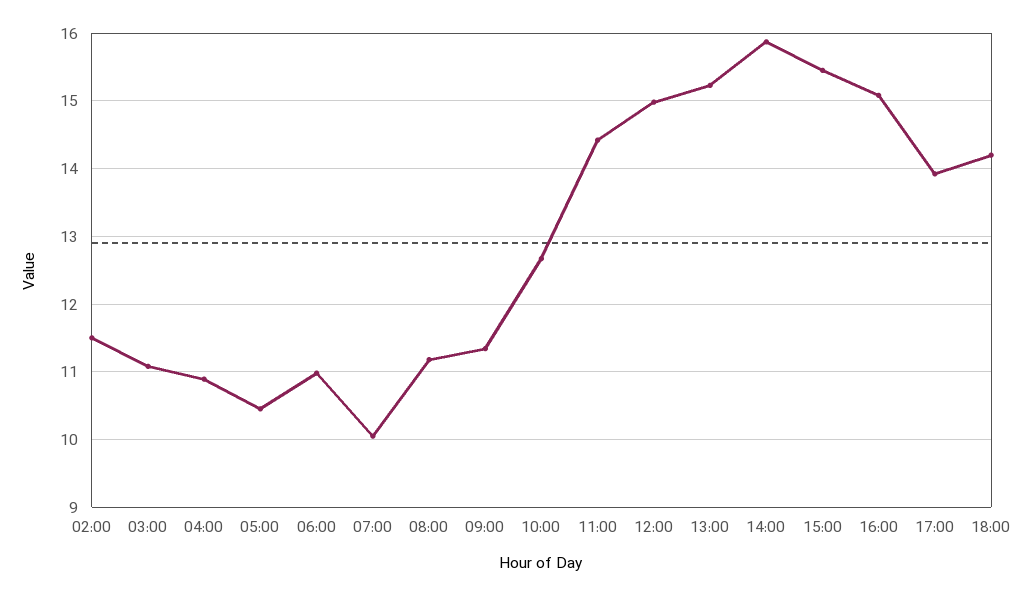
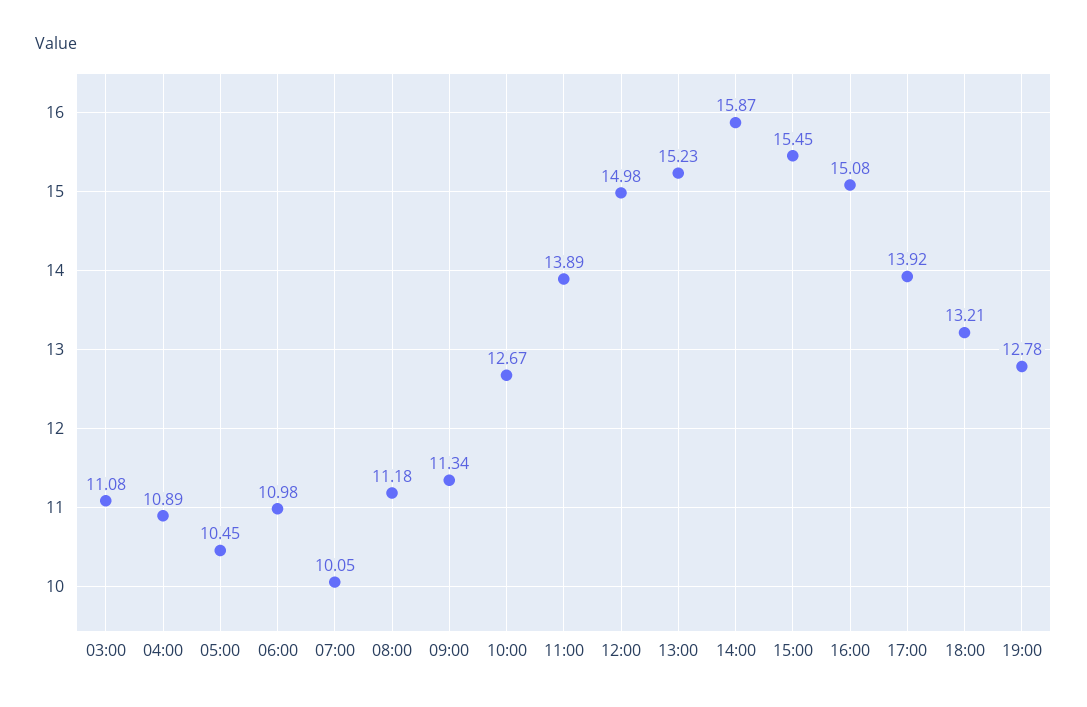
02:00: 11.5 -> none
11:00: 14.4 -> 13.89
18:00: 14.2 -> 13.21
19:00: none -> 12.78

